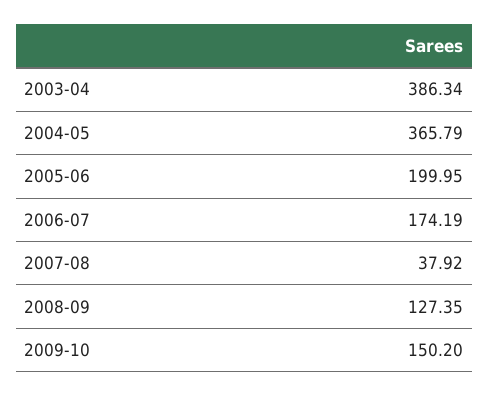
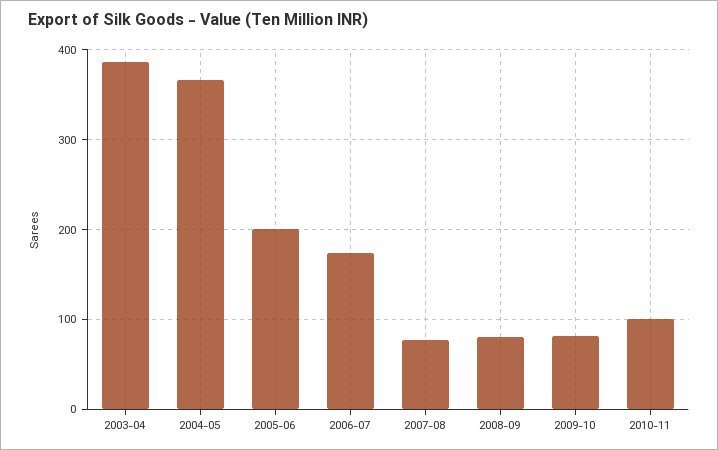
2007-08: 37.92 -> 80
2008-09: 127.35 -> 80
2009-10: 150.2 -> 80
2010-11: none -> 100

